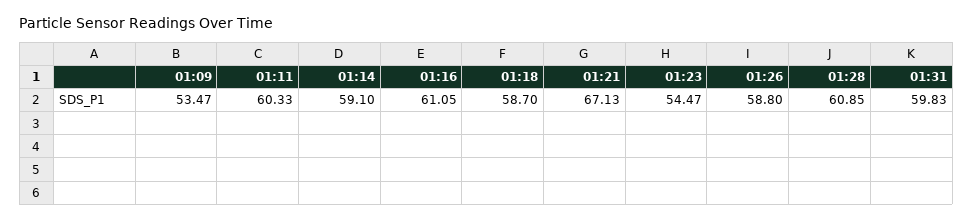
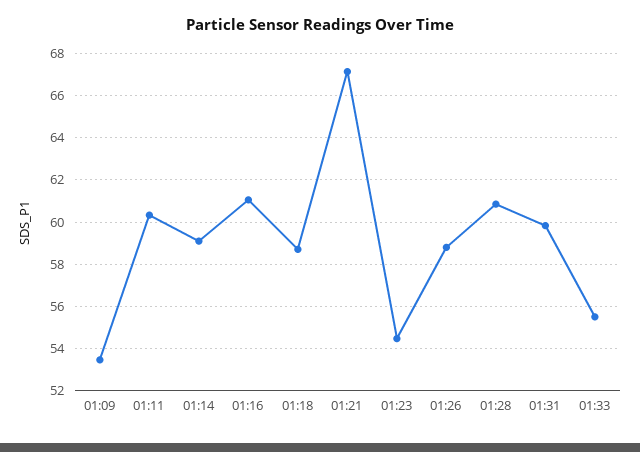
01:33: none -> 55.5

